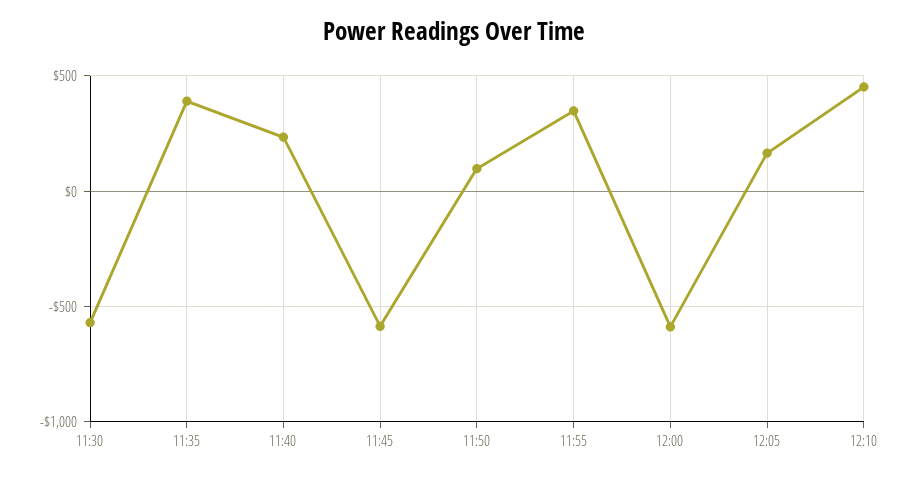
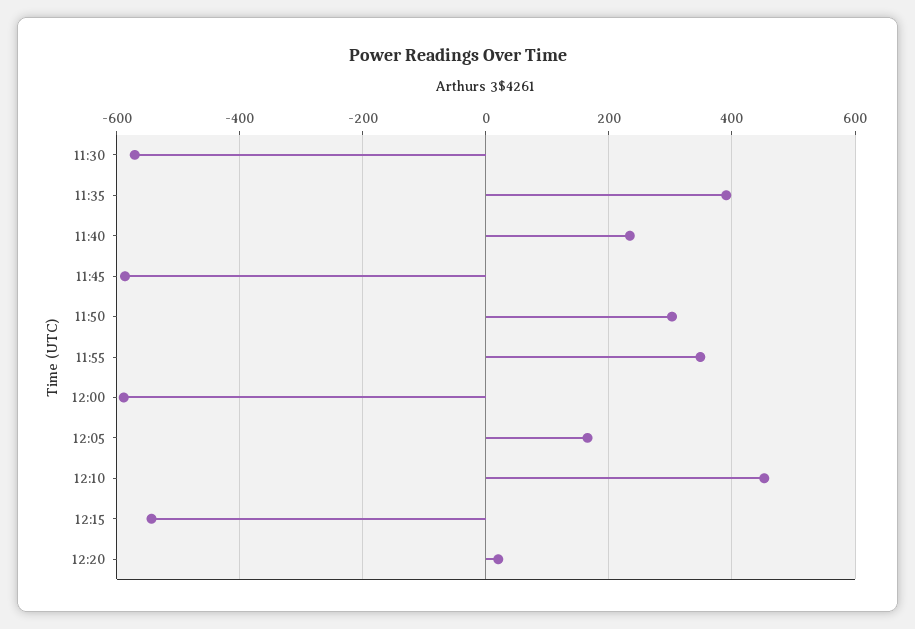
11:50: 100 -> 300
12:15: none -> -540
12:20: none -> 20

